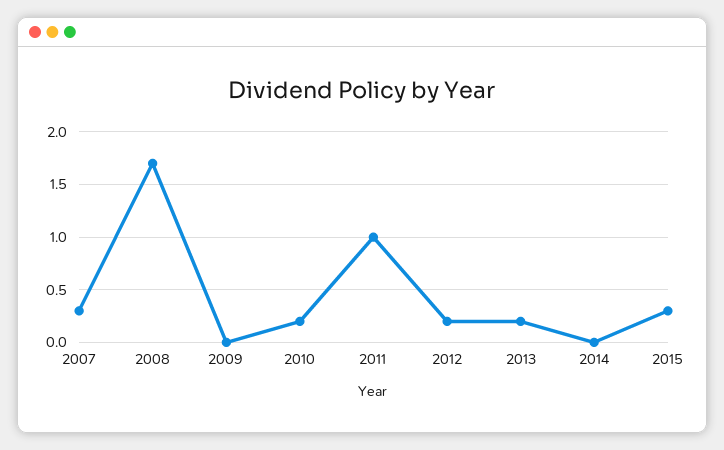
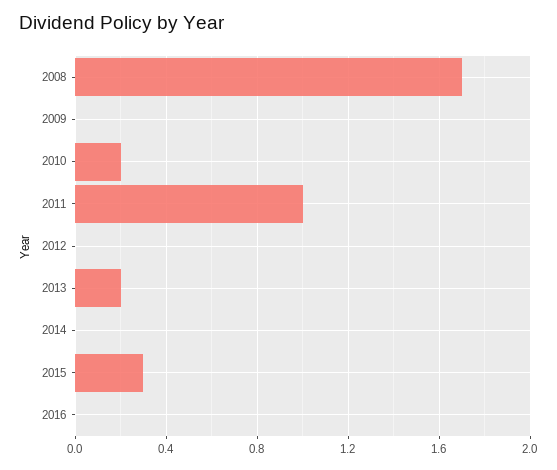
2007: 0.3 -> none
2012: 0.2 -> 0
2016: none -> 0

